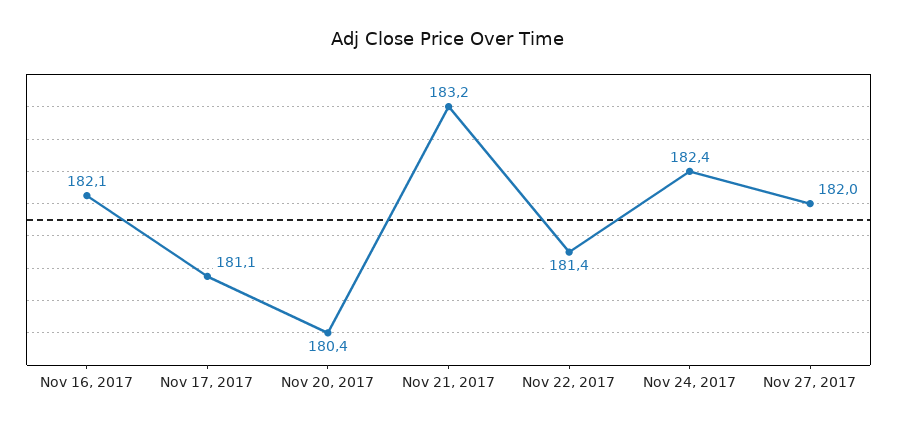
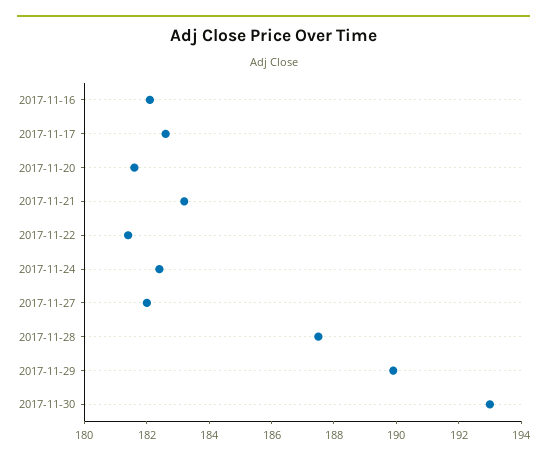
Nov 17, 2017: 181.1 -> 182.5
Nov 20, 2017: 180.4 -> 181.5
2017-11-28: none -> 187.5
2017-11-29: none -> 190
2017-11-30: none -> 193

